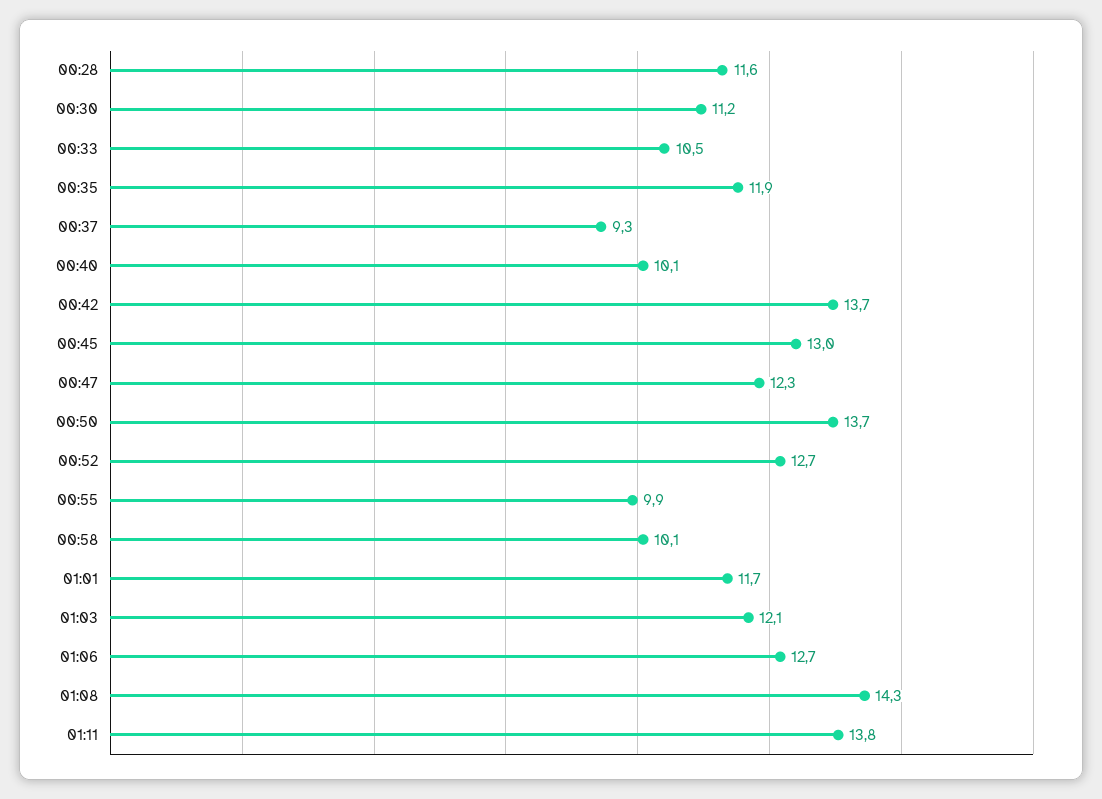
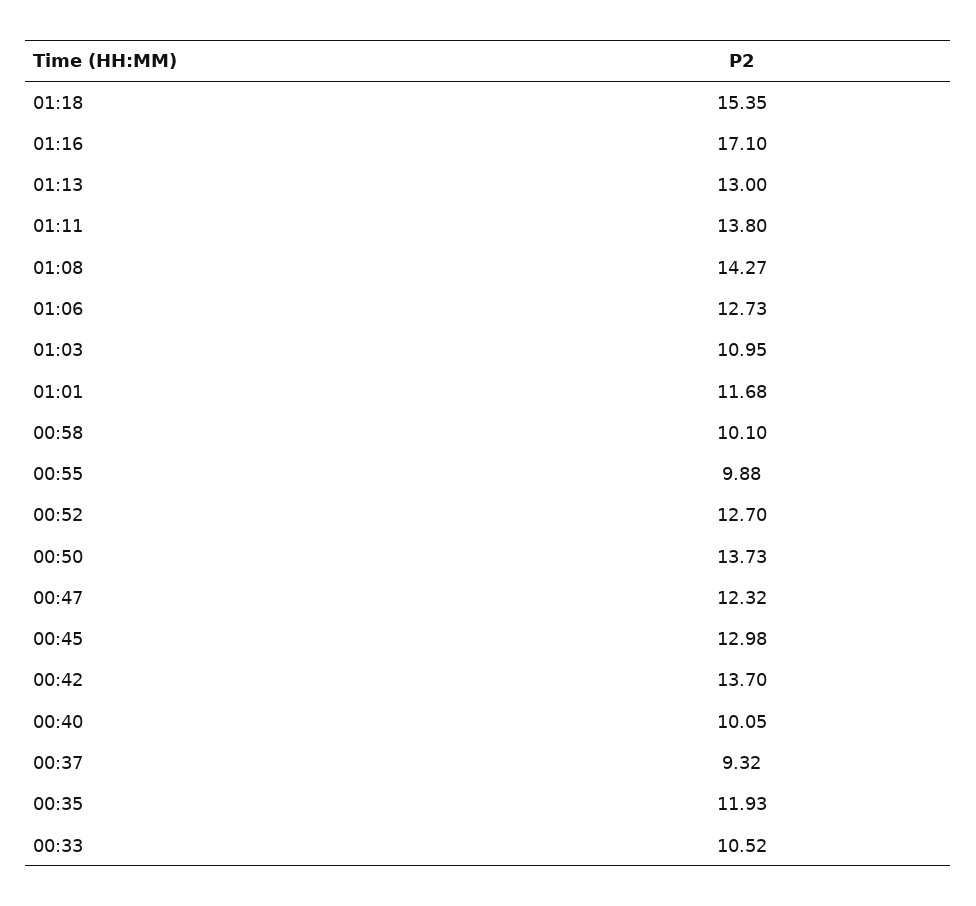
00:28: 11.6 -> none
00:30: 11.2 -> none
01:03: 12.1 -> 10.95
01:18: none -> 15.35
01:16: none -> 17.1
01:13: none -> 13

